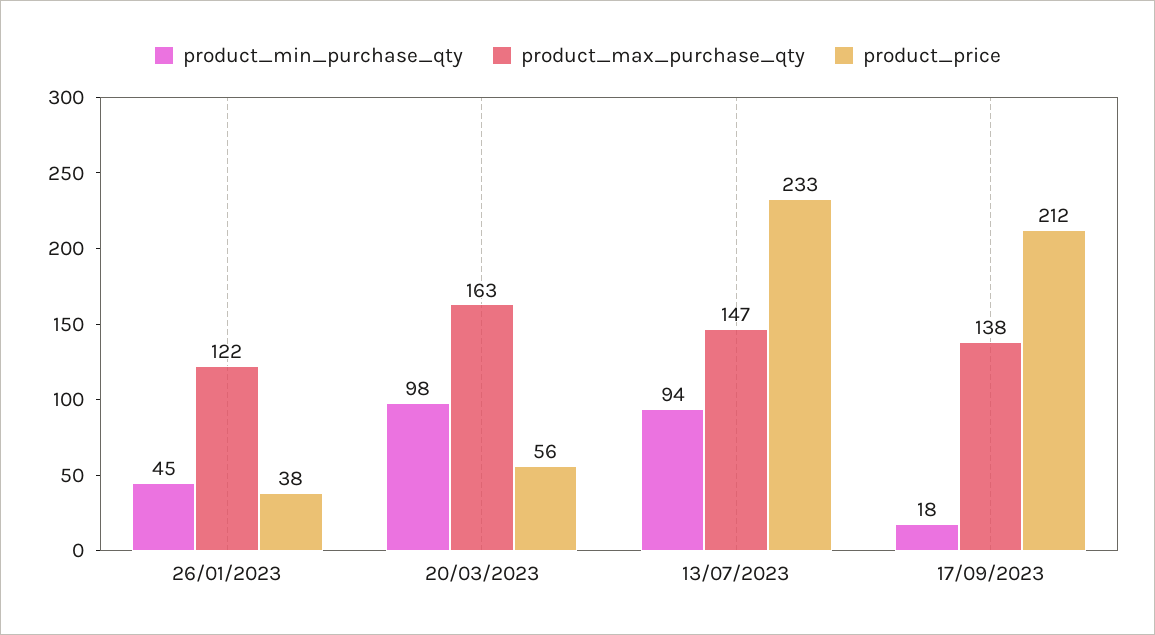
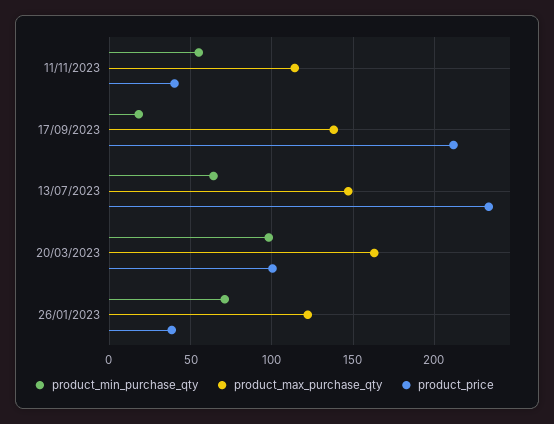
product_min_purchase_qty, 26/01/2023: 45 -> 70
product_price, 20/03/2023: 56 -> 100
product_min_purchase_qty, 13/07/2023: 94 -> 65
product_min_purchase_qty, 11/11/2023: none -> 55
product_max_purchase_qty, 11/11/2023: none -> 115
product_price, 11/11/2023: none -> 40

